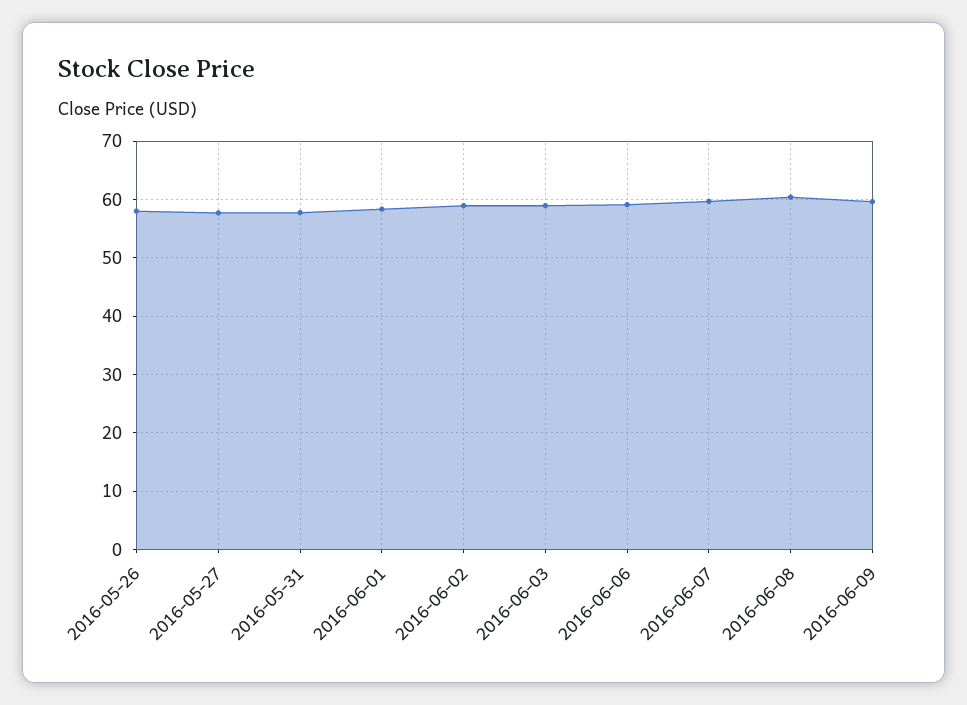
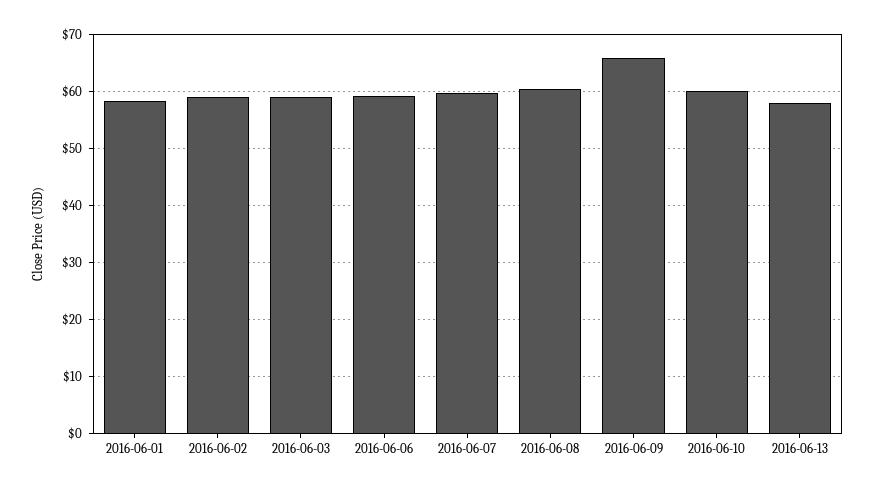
2016-05-26: 58 -> none
2016-05-27: 58 -> none
2016-05-31: 58 -> none
2016-06-09: 60 -> 66
2016-06-10: none -> 60
2016-06-13: none -> 58

